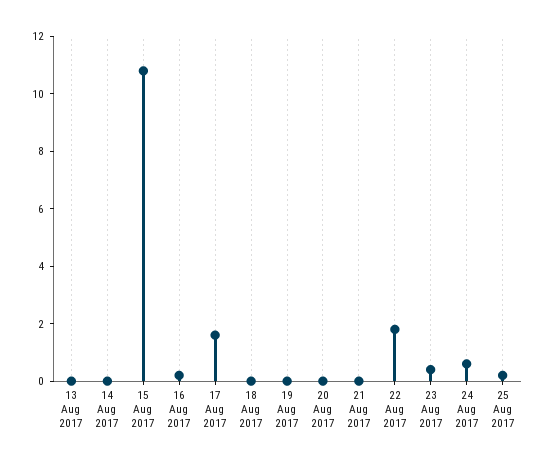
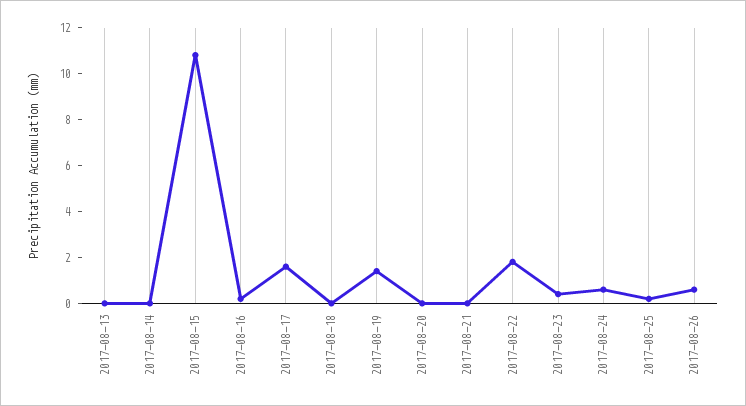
19 Aug 2017: 0 -> 1.5
2017-08-26: none -> 0.5

